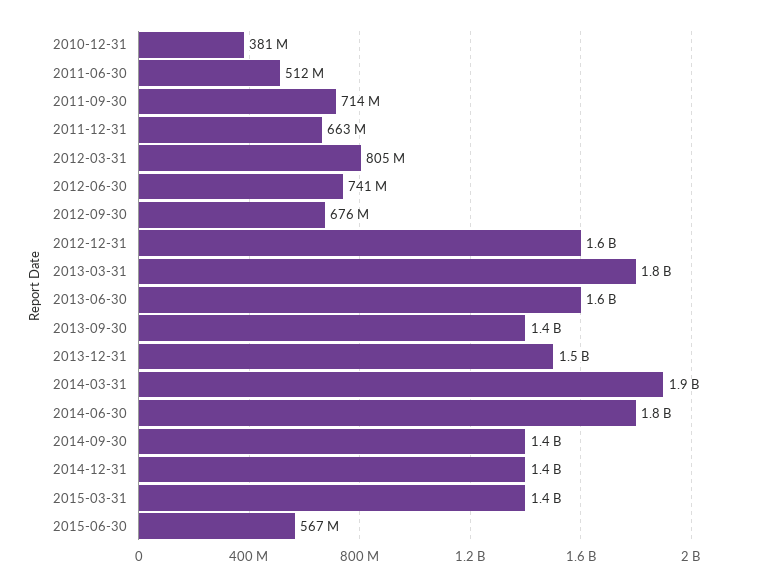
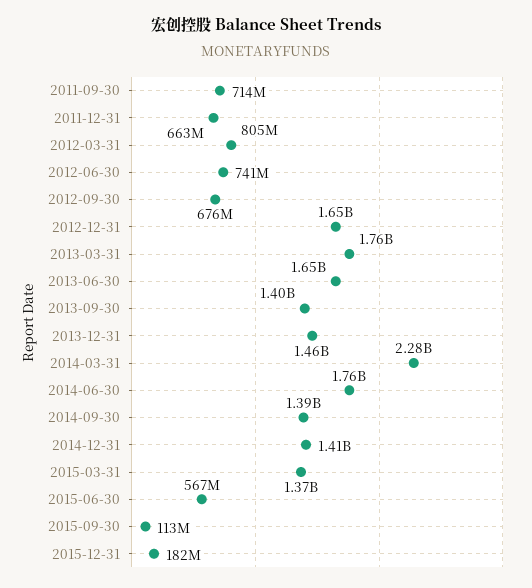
2010-12-31: 381000000 -> none
2011-06-30: 512000000 -> none
2014-03-31: 1900000000 -> 2280000000
2015-09-30: none -> 113000000
2015-12-31: none -> 182000000

